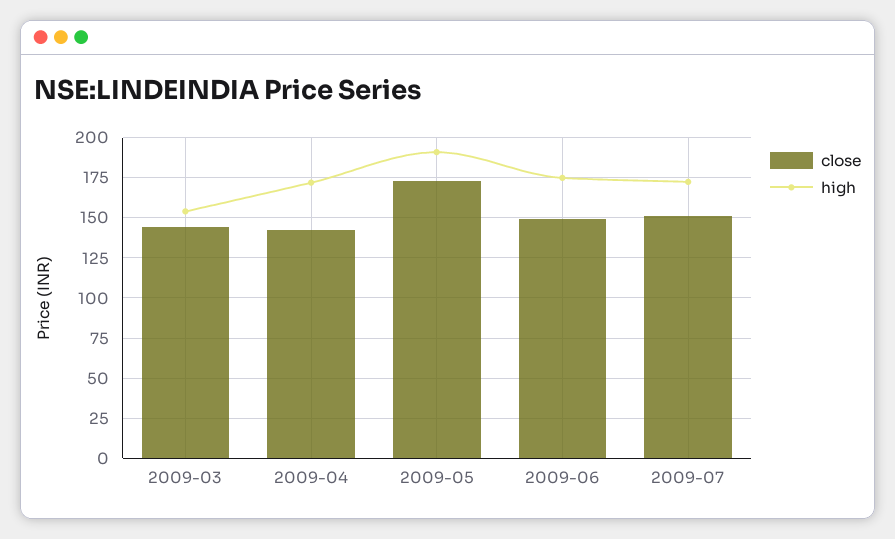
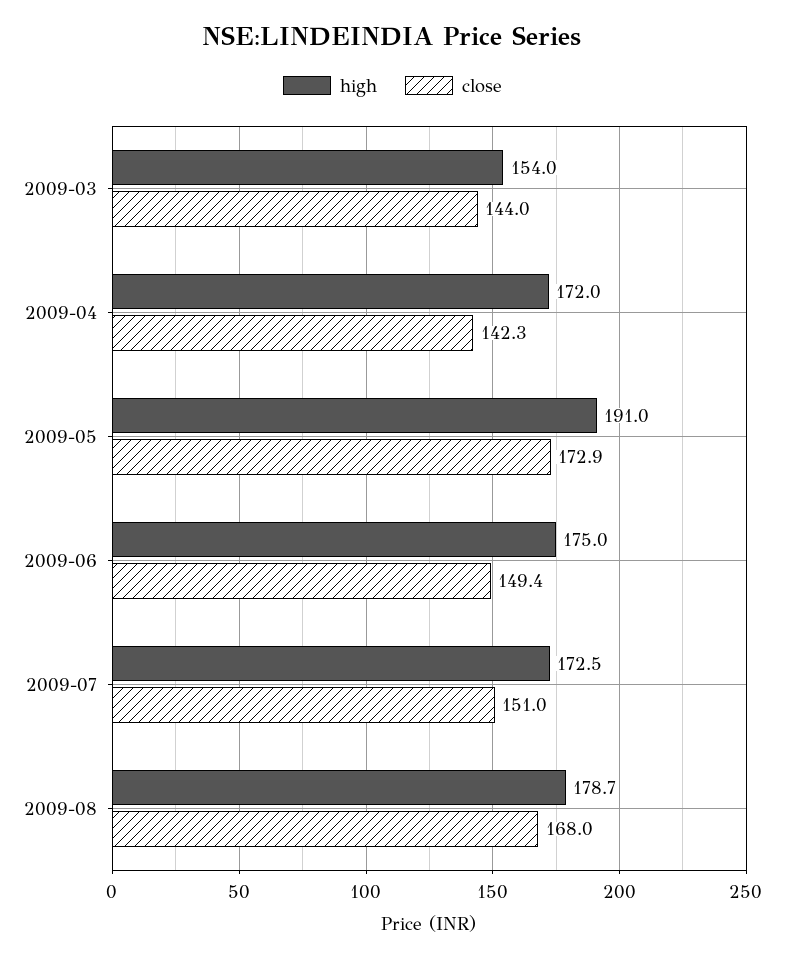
high, 2009-08: none -> 178.7
close, 2009-08: none -> 168

